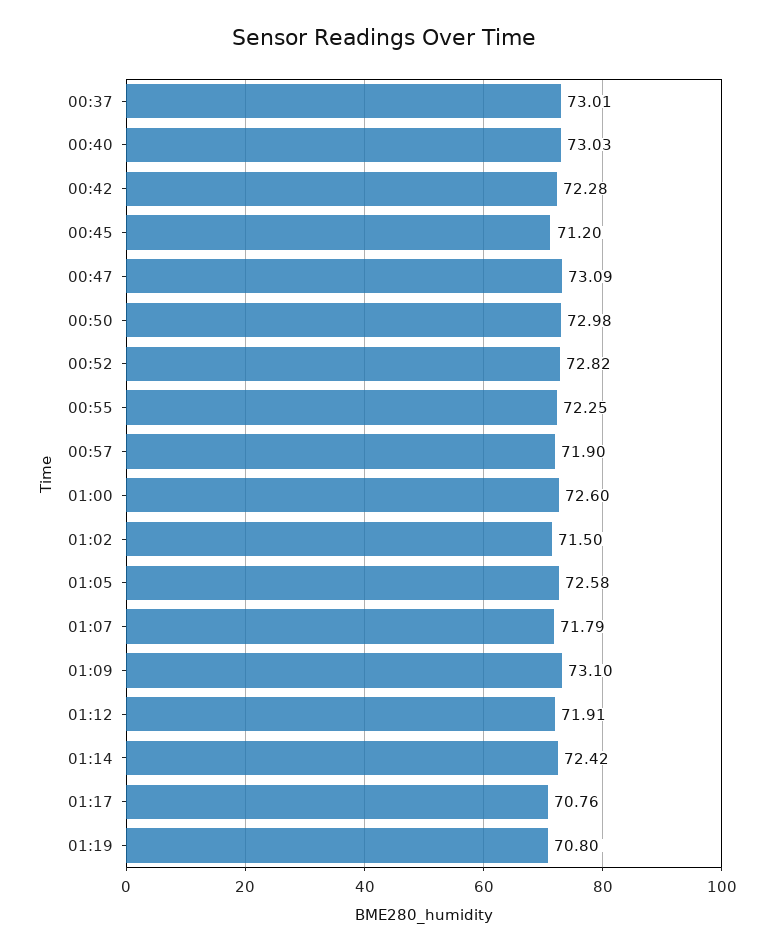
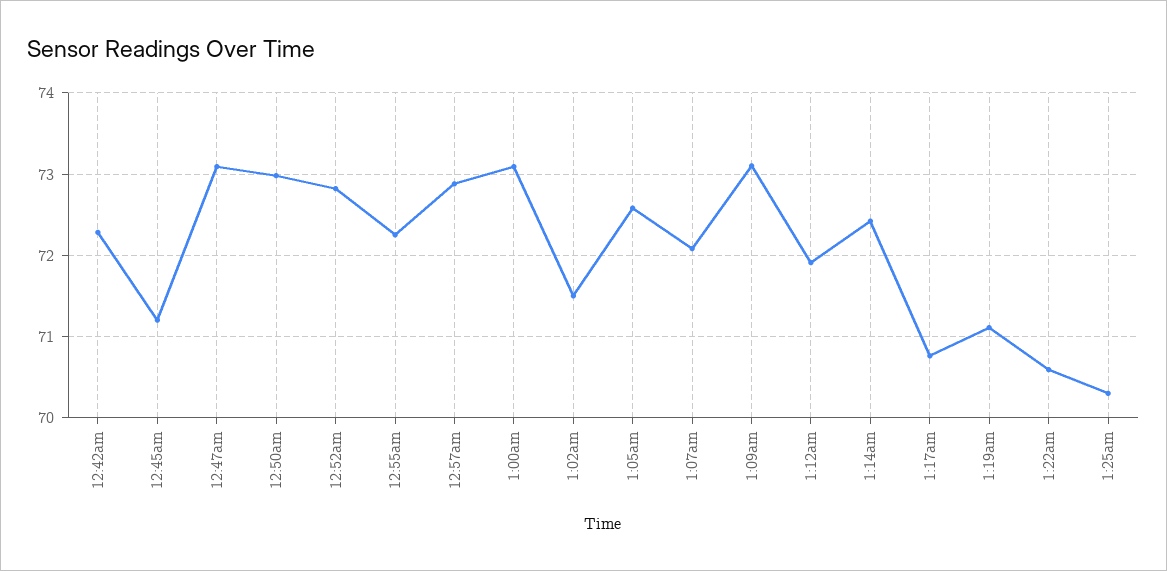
00:37: 73.01 -> none
00:40: 73.03 -> none
00:57: 71.9 -> 72.9
01:00: 72.6 -> 73.1
01:07: 71.79 -> 72.1
01:19: 70.8 -> 71.1
1:22am: none -> 70.6
1:25am: none -> 70.3

